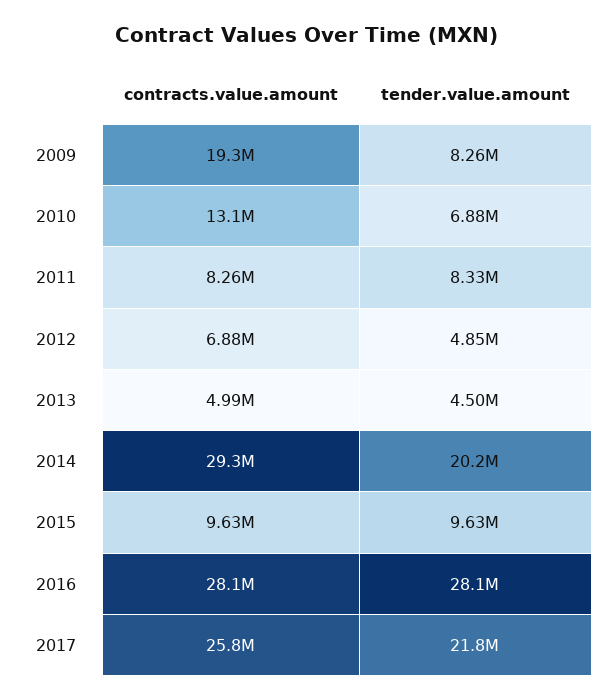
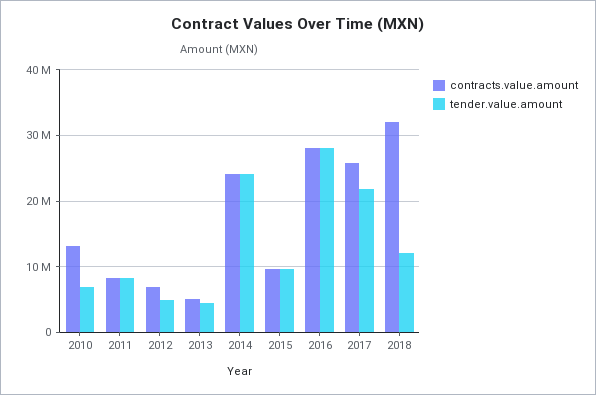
contracts.value.amount, 2009: 19300000 -> none
tender.value.amount, 2009: 8260000 -> none
contracts.value.amount, 2014: 29300000 -> 24000000
tender.value.amount, 2014: 20200000 -> 24000000
contracts.value.amount, 2018: none -> 32000000
tender.value.amount, 2018: none -> 12000000

